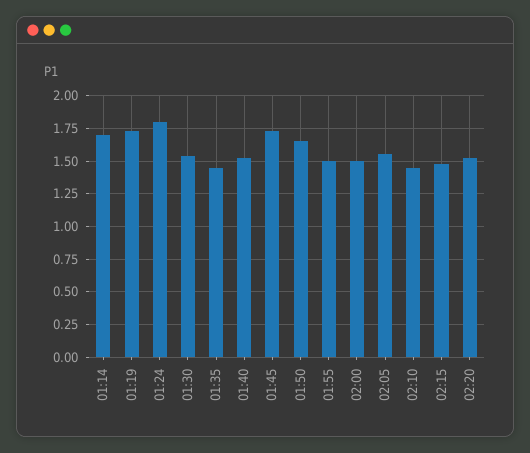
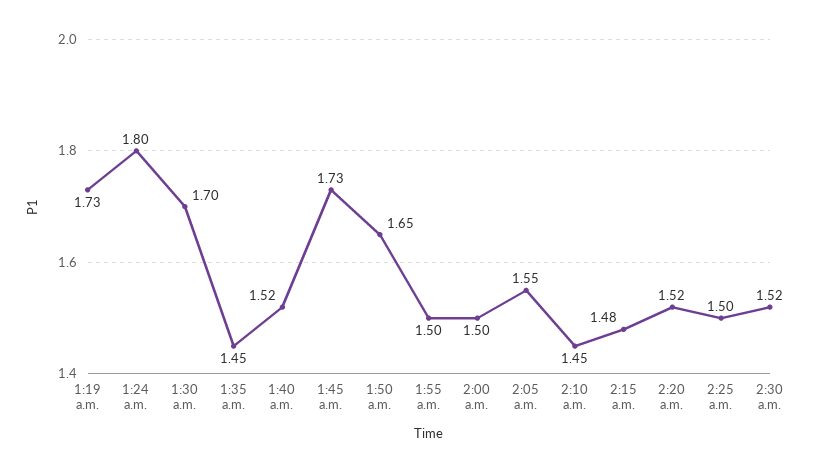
01:14: 1.7 -> none
01:30: 1.55 -> 1.7
2:25 a.m.: none -> 1.5
2:30 a.m.: none -> 1.52

